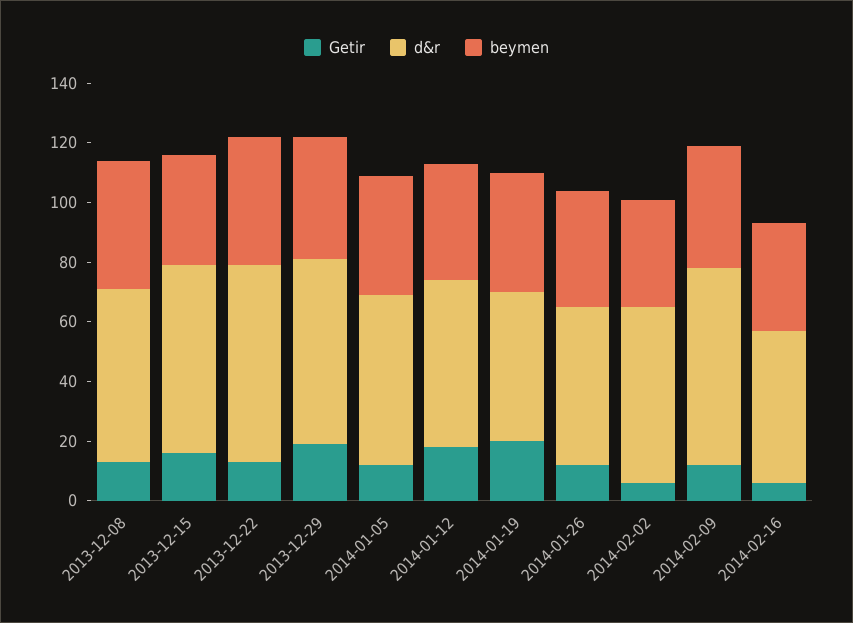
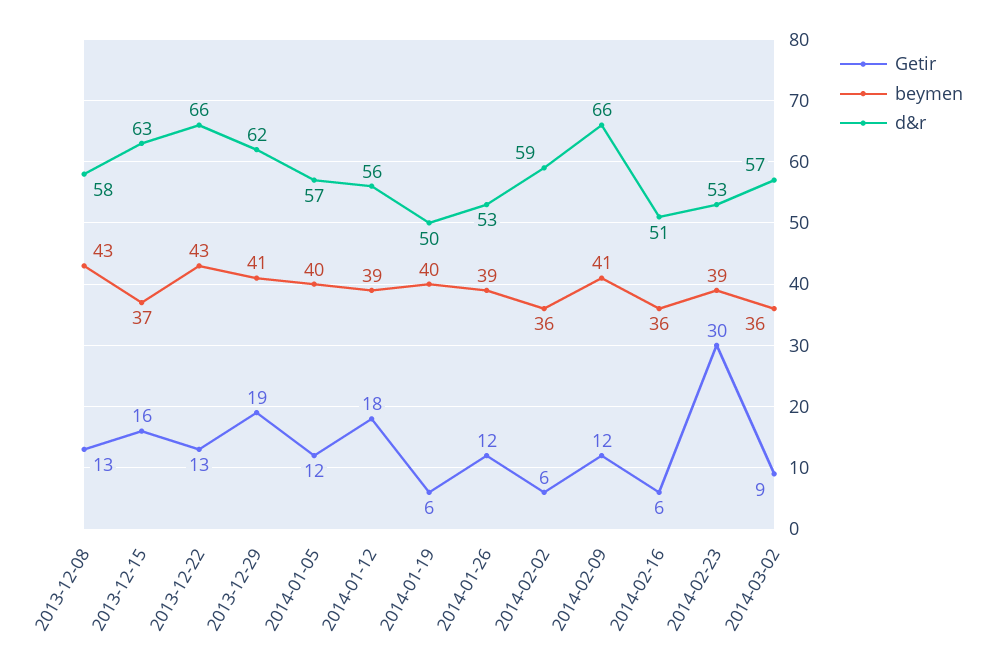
Getir, 2014-01-19: 20 -> 6
Getir, 2014-02-23: none -> 30
beymen, 2014-02-23: none -> 39
d&r, 2014-02-23: none -> 53
Getir, 2014-03-02: none -> 9
beymen, 2014-03-02: none -> 36
d&r, 2014-03-02: none -> 57

